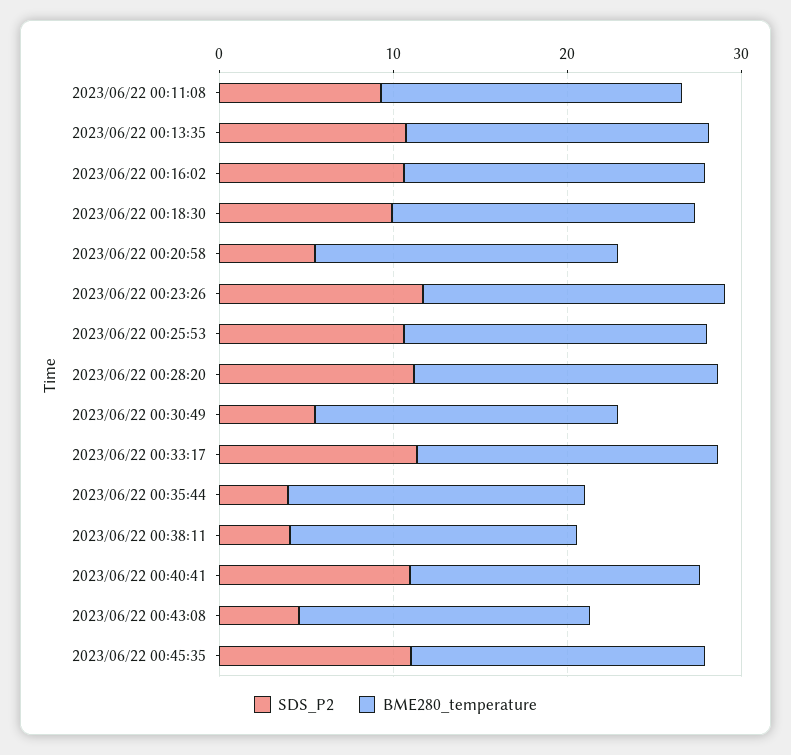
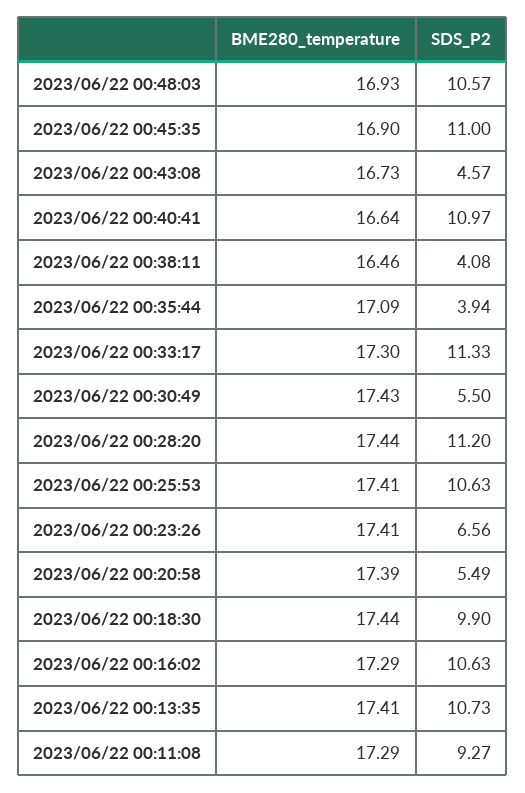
SDS_P2, 2023/06/22 00:23:26: 12 -> 6.56
BME280_temperature, 2023/06/22 00:48:03: none -> 16.93
SDS_P2, 2023/06/22 00:48:03: none -> 10.57

